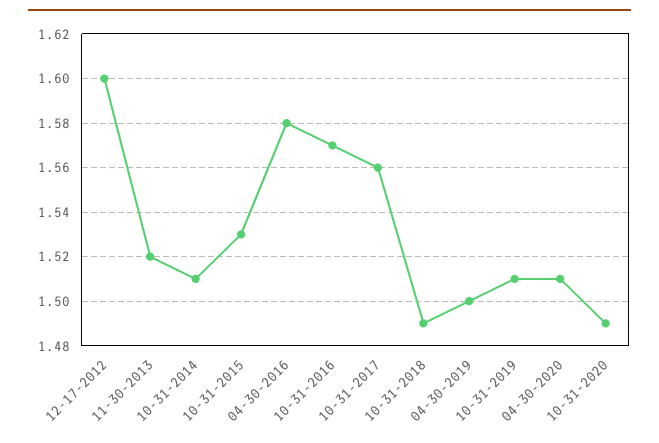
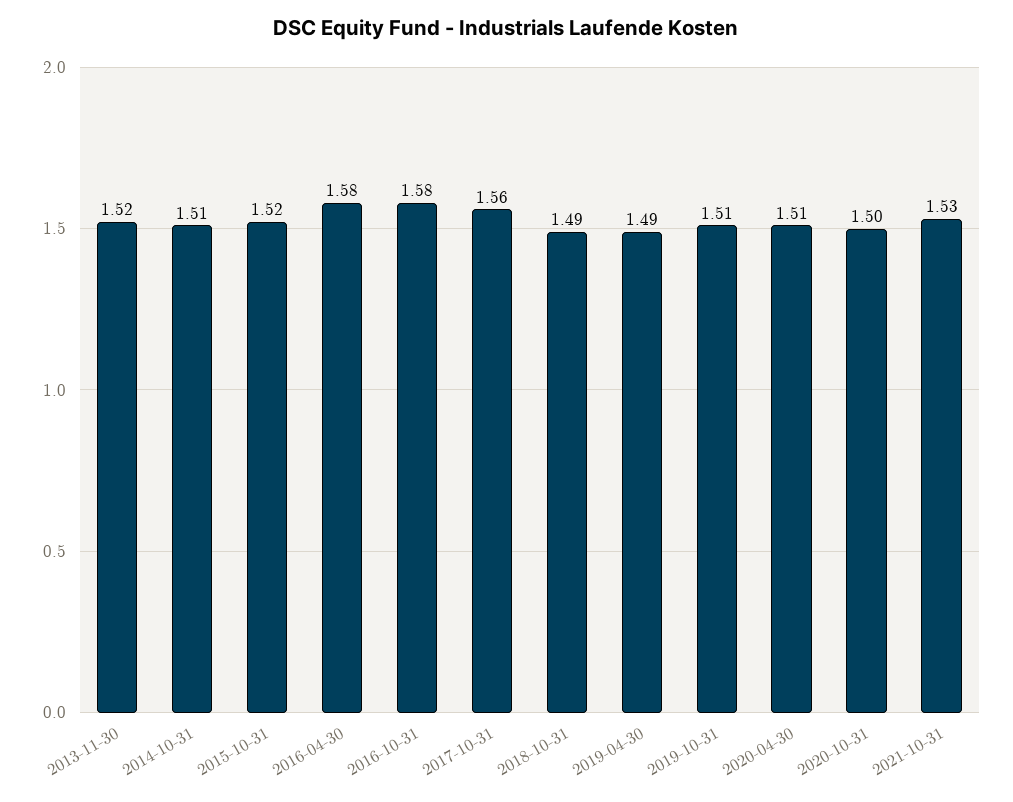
12-17-2012: 1.6 -> none
10-31-2015: 1.53 -> 1.52
10-31-2016: 1.57 -> 1.58
04-30-2019: 1.5 -> 1.49
10-31-2020: 1.49 -> 1.5
2021-10-31: none -> 1.53

